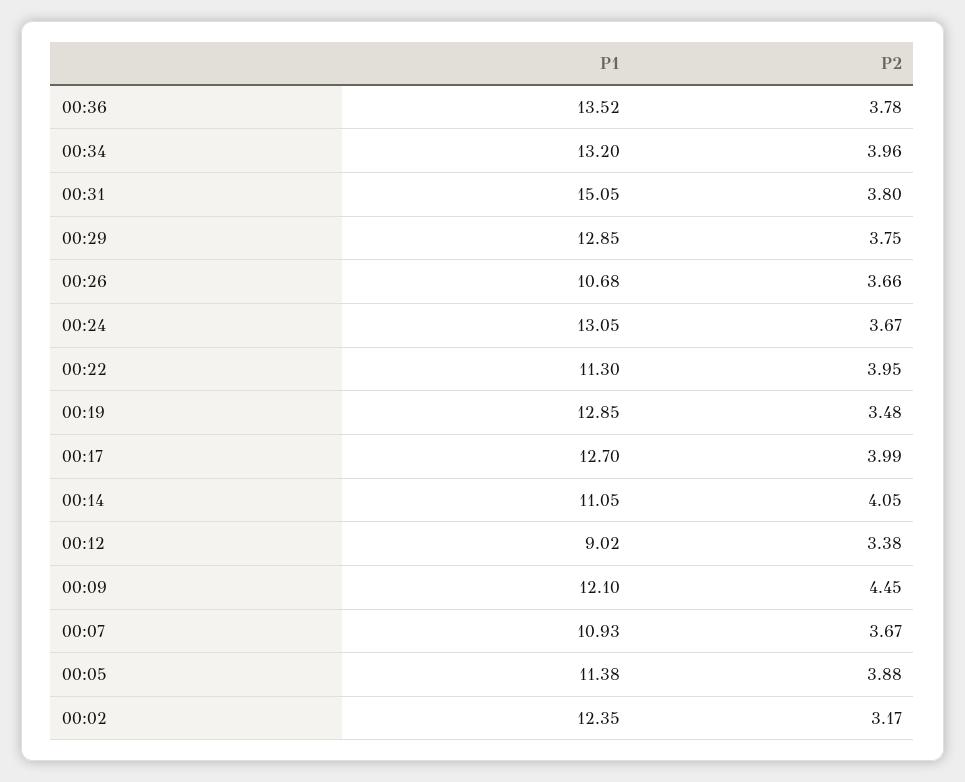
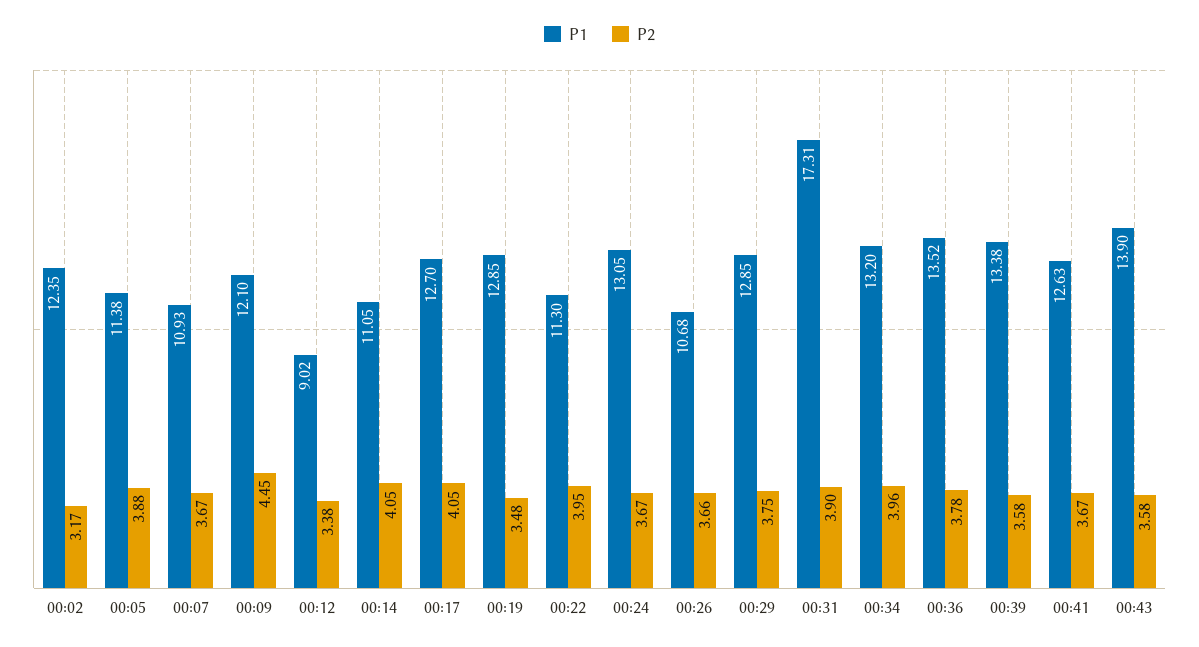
P1, 00:31: 15.05 -> 17.31
P2, 00:31: 3.8 -> 3.9
P2, 00:17: 3.99 -> 4.05
P1, 00:39: none -> 13.38
P2, 00:39: none -> 3.58
P1, 00:41: none -> 12.63
P2, 00:41: none -> 3.67
P1, 00:43: none -> 13.9
P2, 00:43: none -> 3.58

